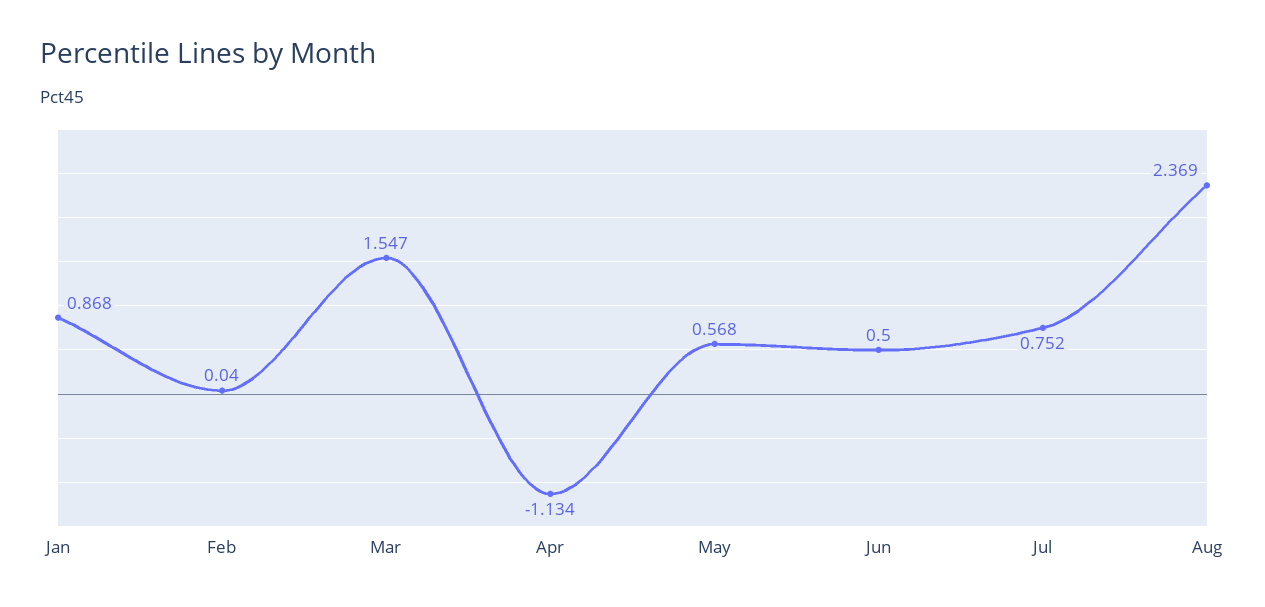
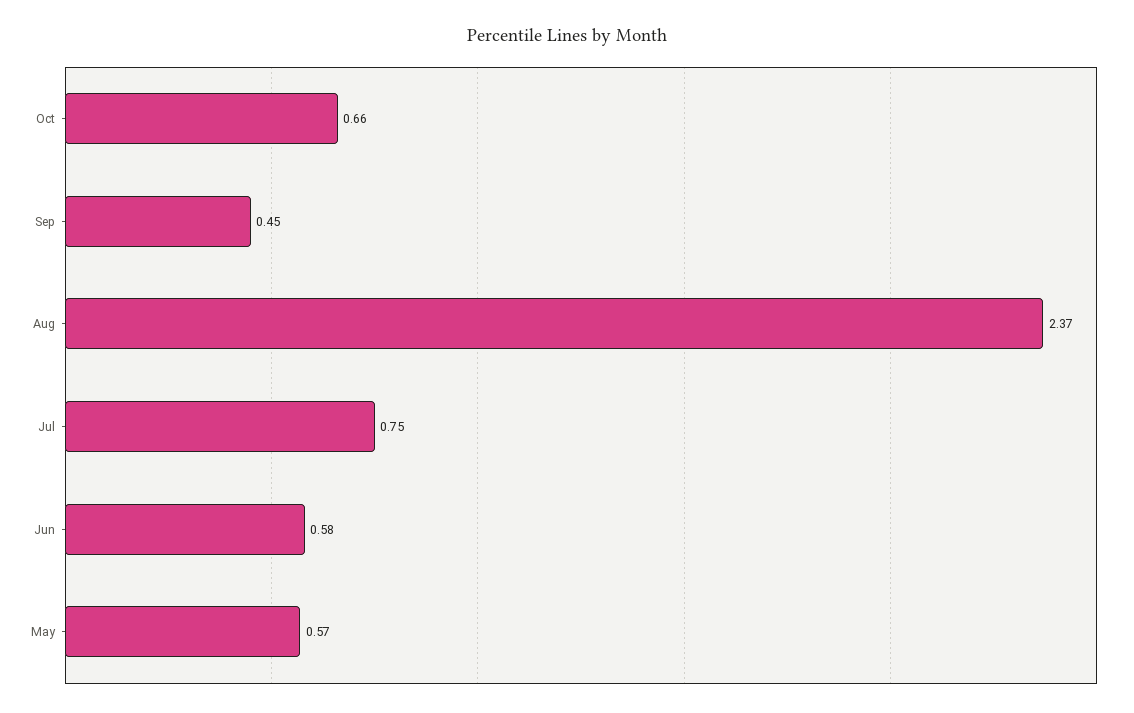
Jan: 0.868 -> none
Feb: 0.04 -> none
Mar: 1.547 -> none
Apr: -1.134 -> none
Jun: 0.5 -> 0.58
Oct: none -> 0.66
Sep: none -> 0.45

